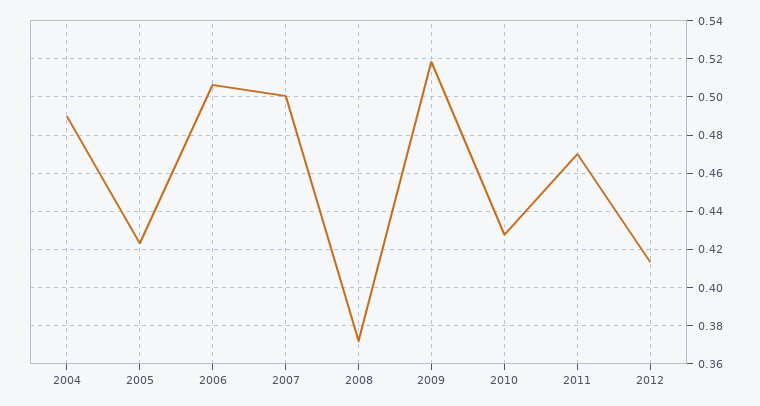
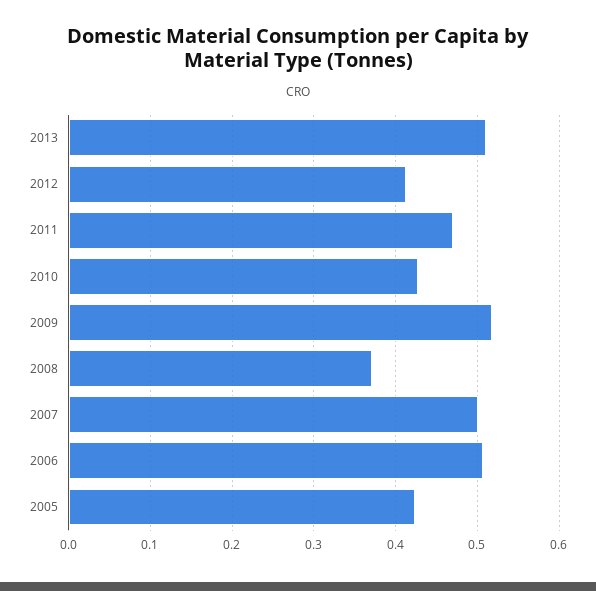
2004: 0.49 -> none
2013: none -> 0.51

